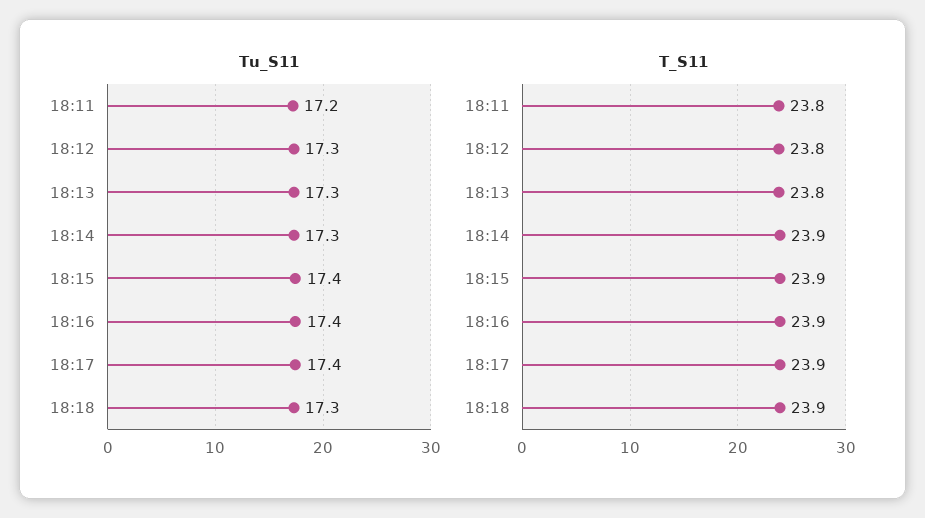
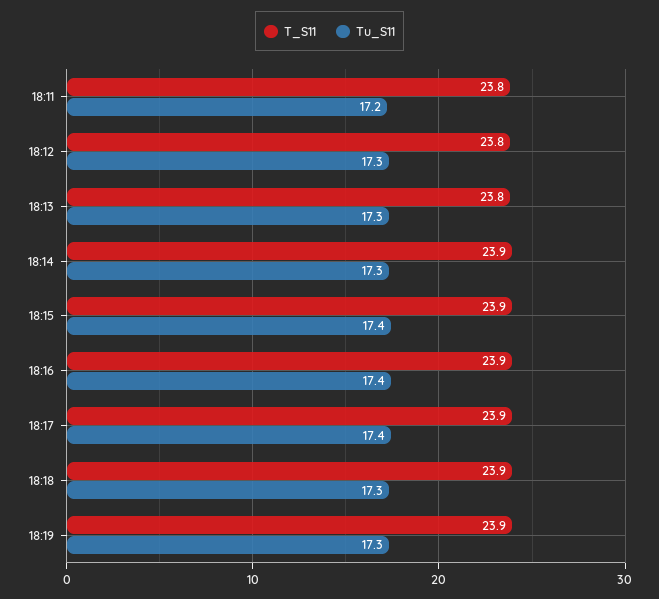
T_S11, 18:19: none -> 23.9
Tu_S11, 18:19: none -> 17.3

